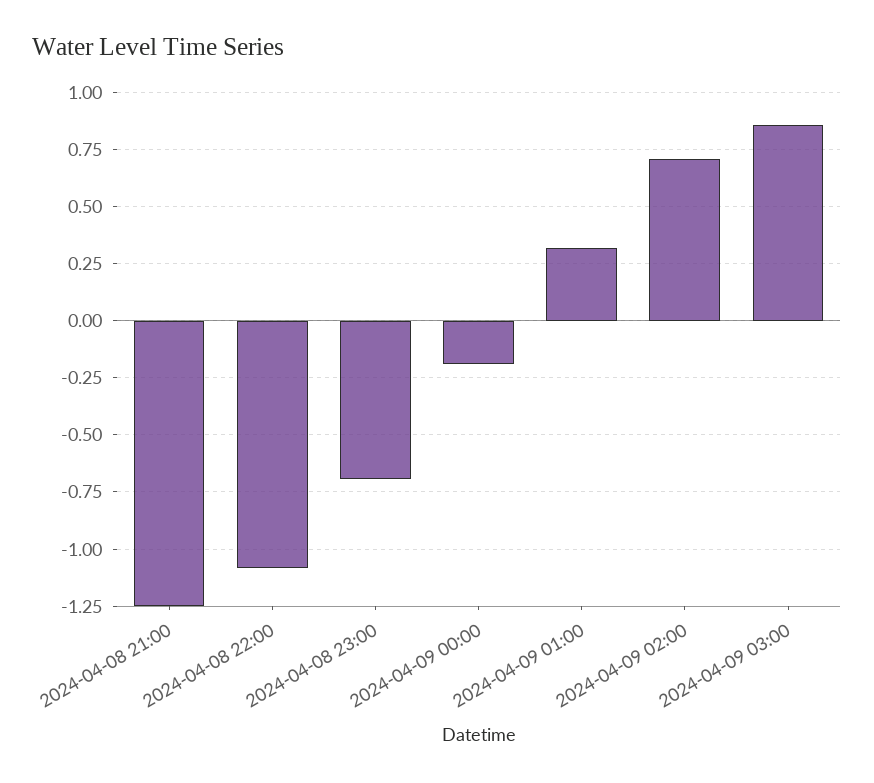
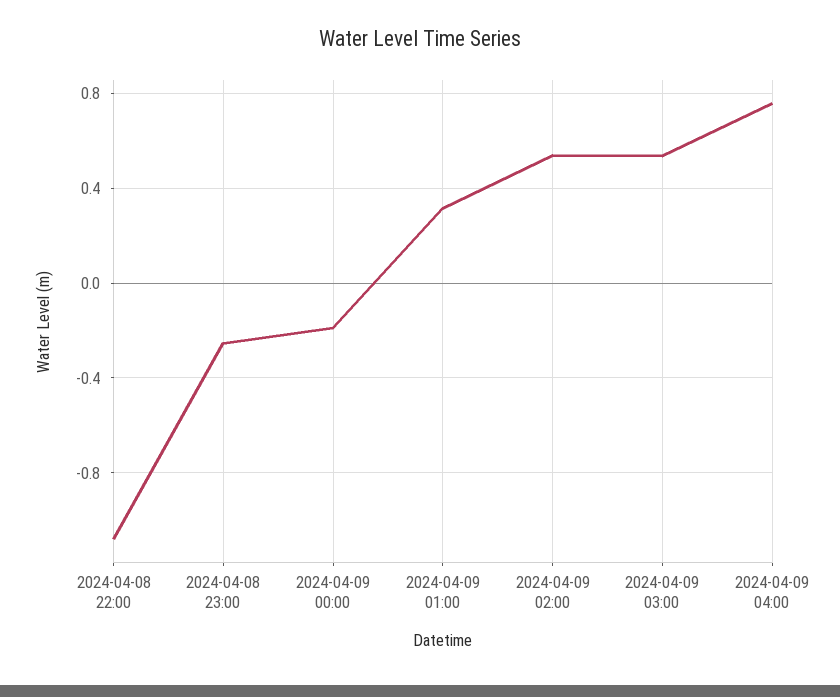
2024-04-08 21:00: -1.25 -> none
2024-04-08 23:00: -0.7 -> -0.25
2024-04-09 02:00: 0.7 -> 0.55
2024-04-09 03:00: 0.85 -> 0.55
2024-04-09 04:00: none -> 0.75

